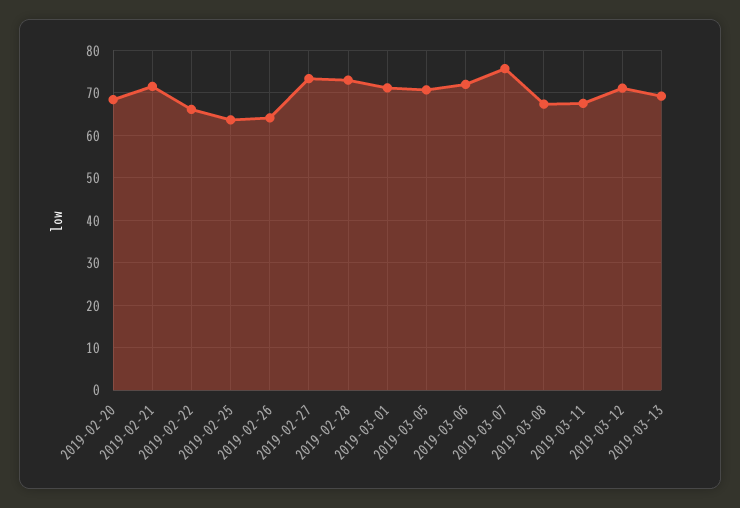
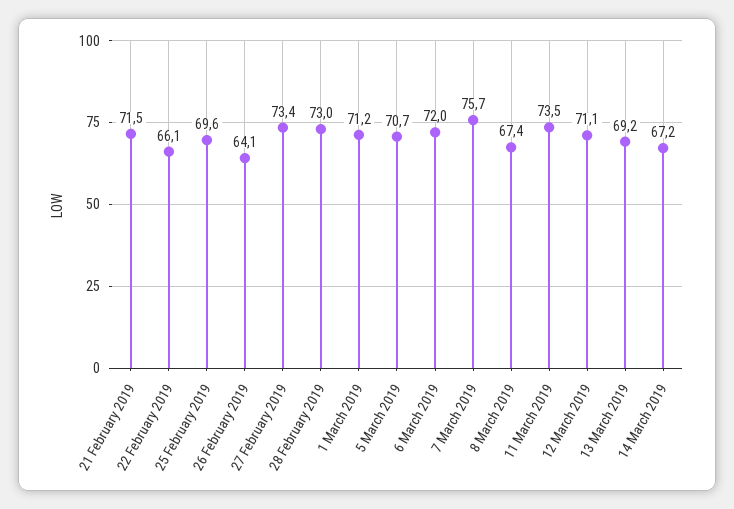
2019-02-20: 68 -> none
2019-02-25: 64 -> 69.6
2019-03-11: 68 -> 73.5
14 March 2019: none -> 67.2

